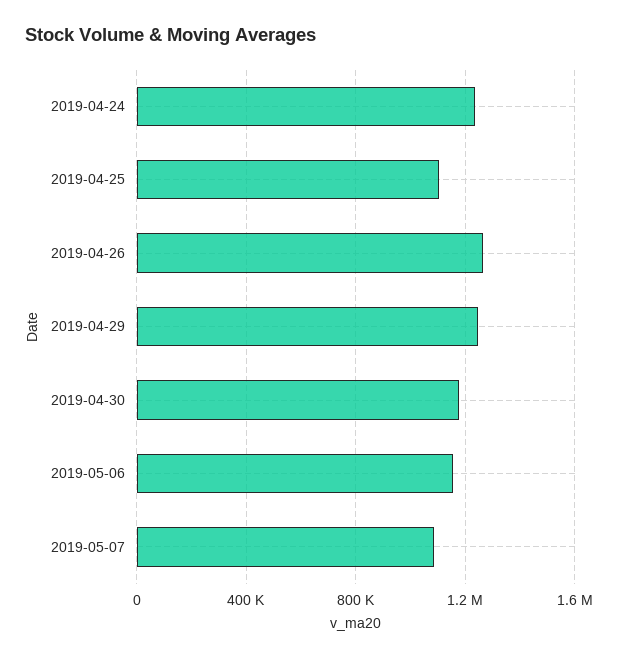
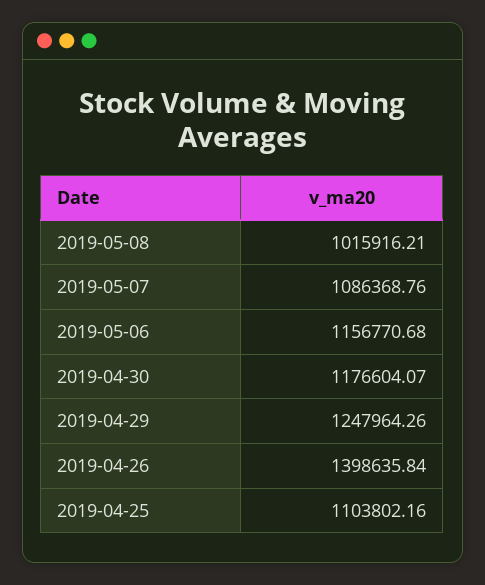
2019-04-24: 1250000 -> none
2019-04-26: 1250000 -> 1398635.84
2019-05-08: none -> 1015916.21

